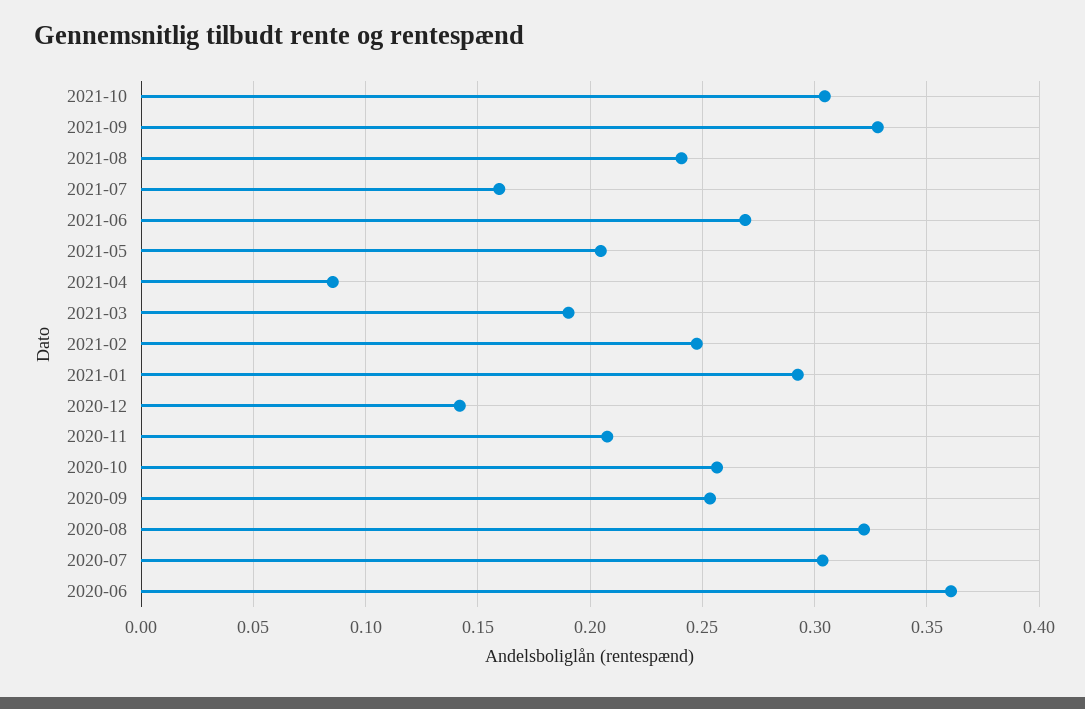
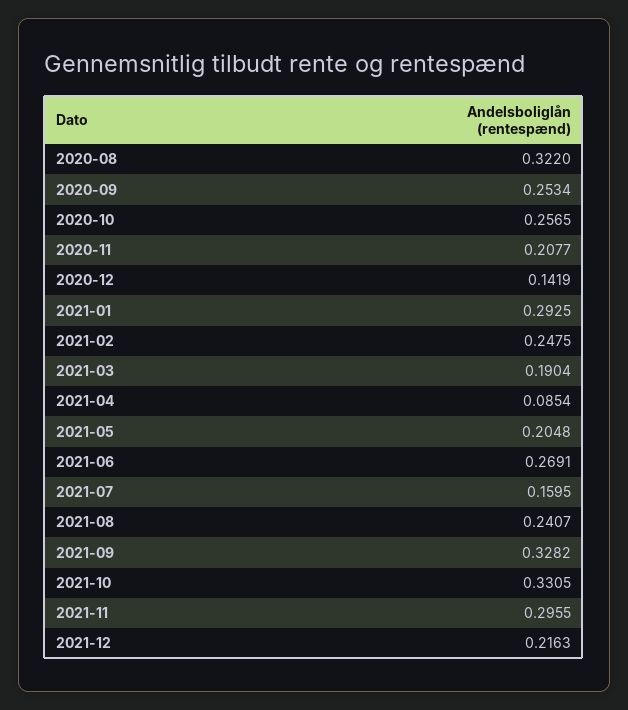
2021-10: 0.305 -> 0.3305
2020-07: 0.305 -> none
2020-06: 0.36 -> none
2021-11: none -> 0.2955
2021-12: none -> 0.2163

